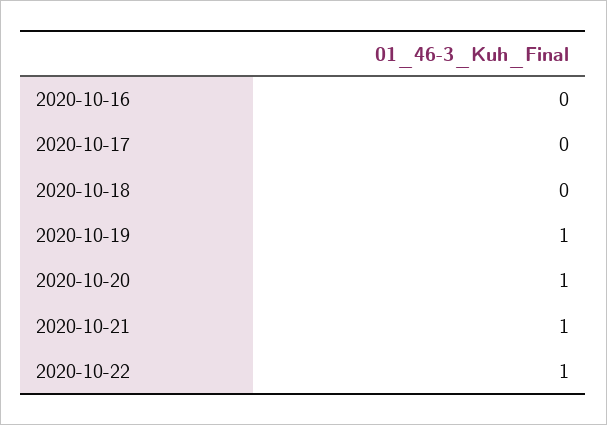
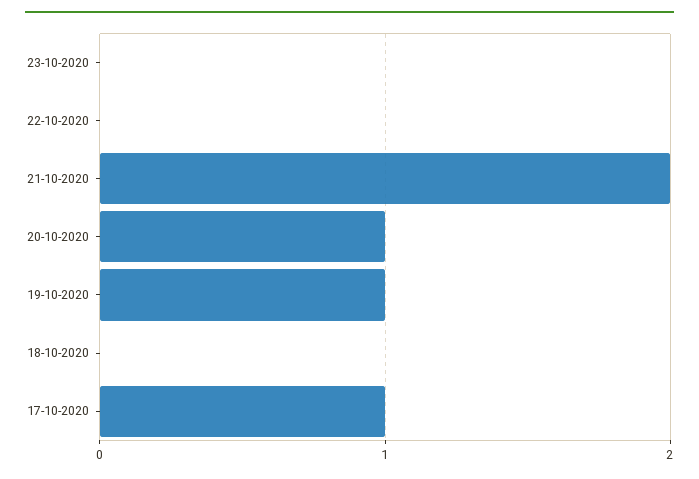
2020-10-16: 0 -> none
2020-10-17: 0 -> 1
2020-10-21: 1 -> 2
2020-10-22: 1 -> 0
23-10-2020: none -> 0

